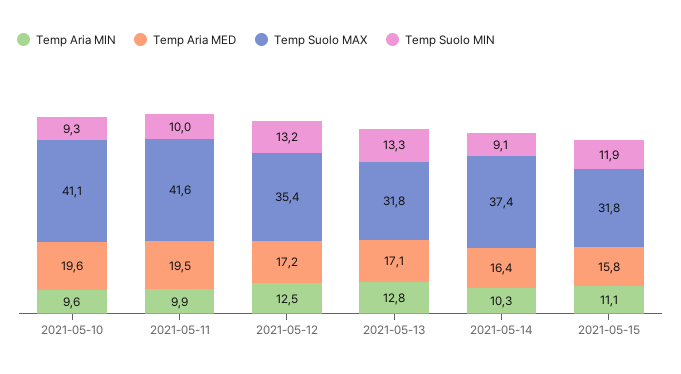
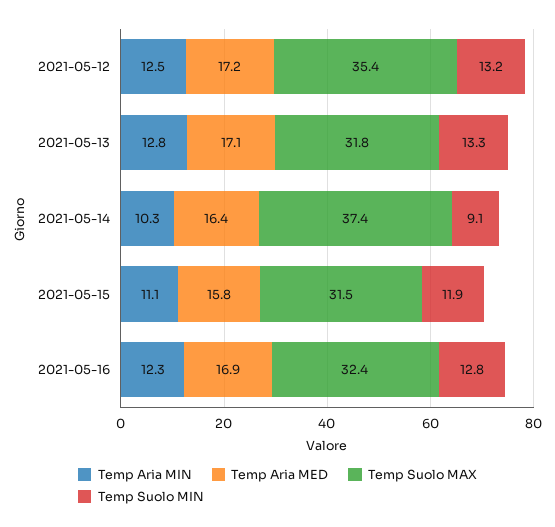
Temp Aria MIN, 2021-05-10: 9.6 -> none
Temp Aria MED, 2021-05-10: 19.6 -> none
Temp Suolo MAX, 2021-05-10: 41.1 -> none
Temp Suolo MIN, 2021-05-10: 9.3 -> none
Temp Aria MIN, 2021-05-11: 9.9 -> none
Temp Aria MED, 2021-05-11: 19.5 -> none
Temp Suolo MAX, 2021-05-11: 41.6 -> none
Temp Suolo MIN, 2021-05-11: 10 -> none
Temp Suolo MAX, 2021-05-15: 31.8 -> 31.5
Temp Aria MIN, 2021-05-16: none -> 12.3
Temp Aria MED, 2021-05-16: none -> 16.9
Temp Suolo MAX, 2021-05-16: none -> 32.4
Temp Suolo MIN, 2021-05-16: none -> 12.8

